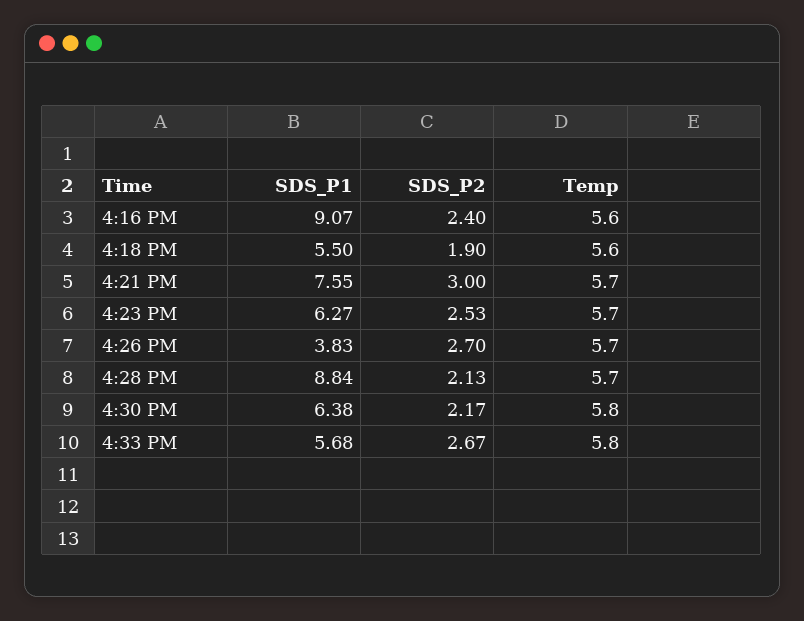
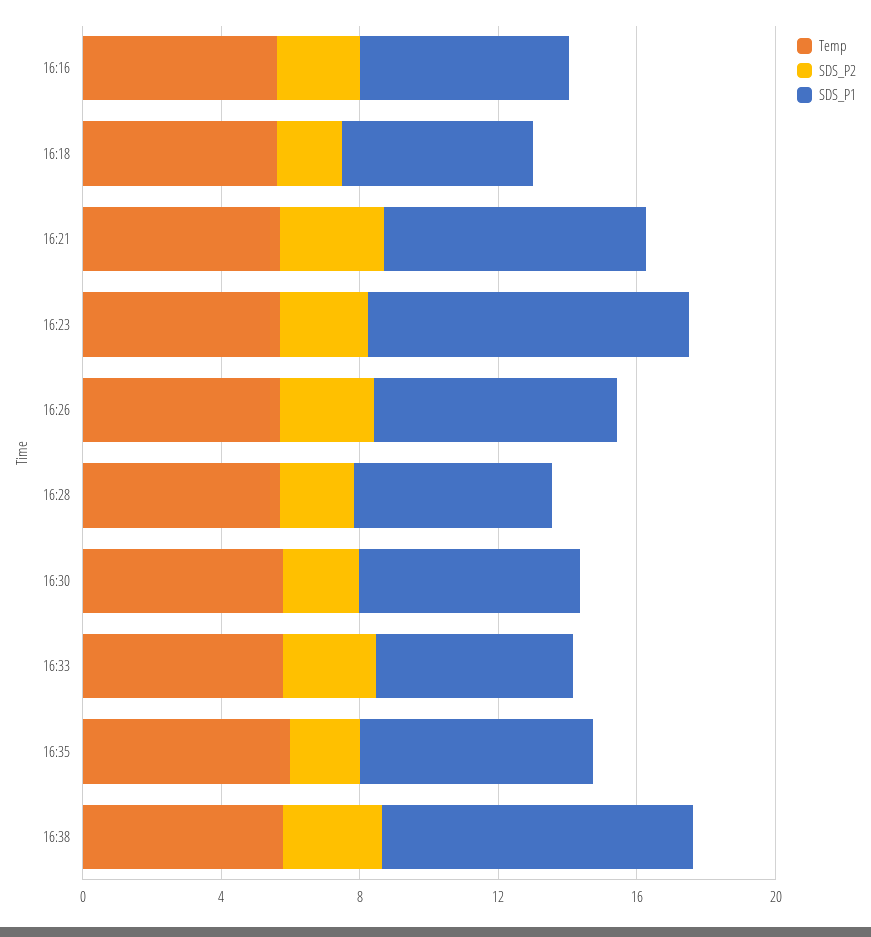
SDS_P1, 4:16 PM: 9.07 -> 6
SDS_P1, 4:23 PM: 6.27 -> 9
SDS_P1, 4:26 PM: 3.83 -> 7
SDS_P1, 4:28 PM: 8.84 -> 6
Temp, 16:35: none -> 6
SDS_P2, 16:35: none -> 2
SDS_P1, 16:35: none -> 7
Temp, 16:38: none -> 6
SDS_P2, 16:38: none -> 3
SDS_P1, 16:38: none -> 9

